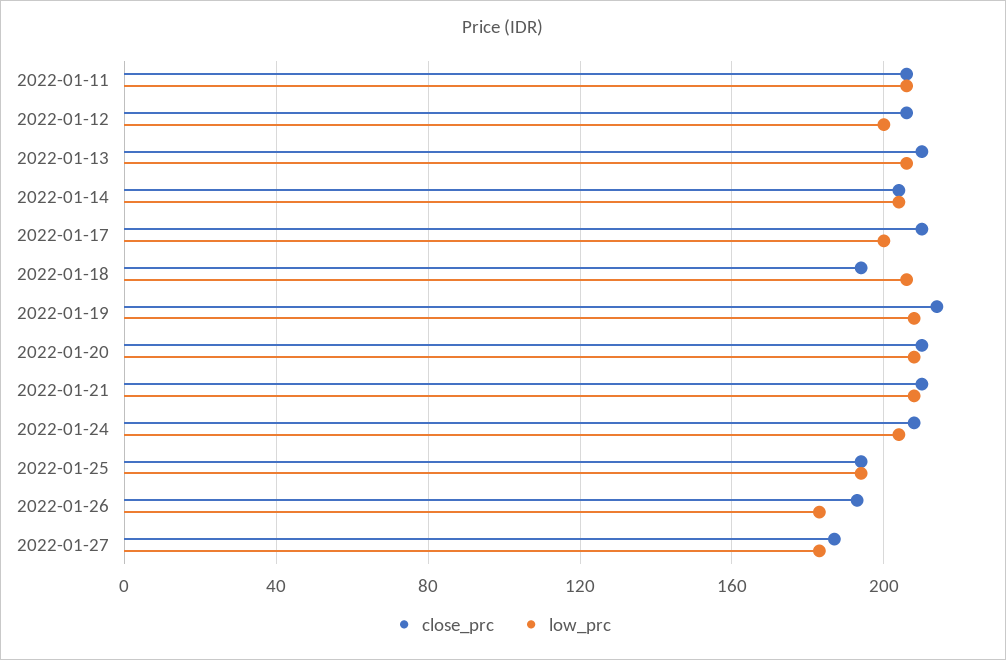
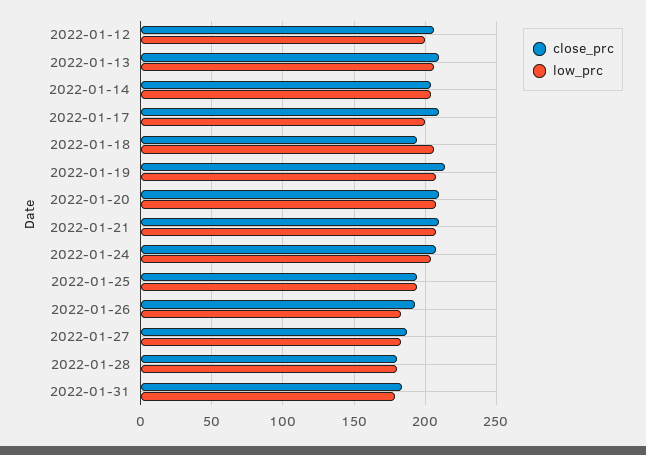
close_prc, 2022-01-11: 205 -> none
low_prc, 2022-01-11: 205 -> none
close_prc, 2022-01-28: none -> 180
low_prc, 2022-01-28: none -> 180
close_prc, 2022-01-31: none -> 185
low_prc, 2022-01-31: none -> 180

